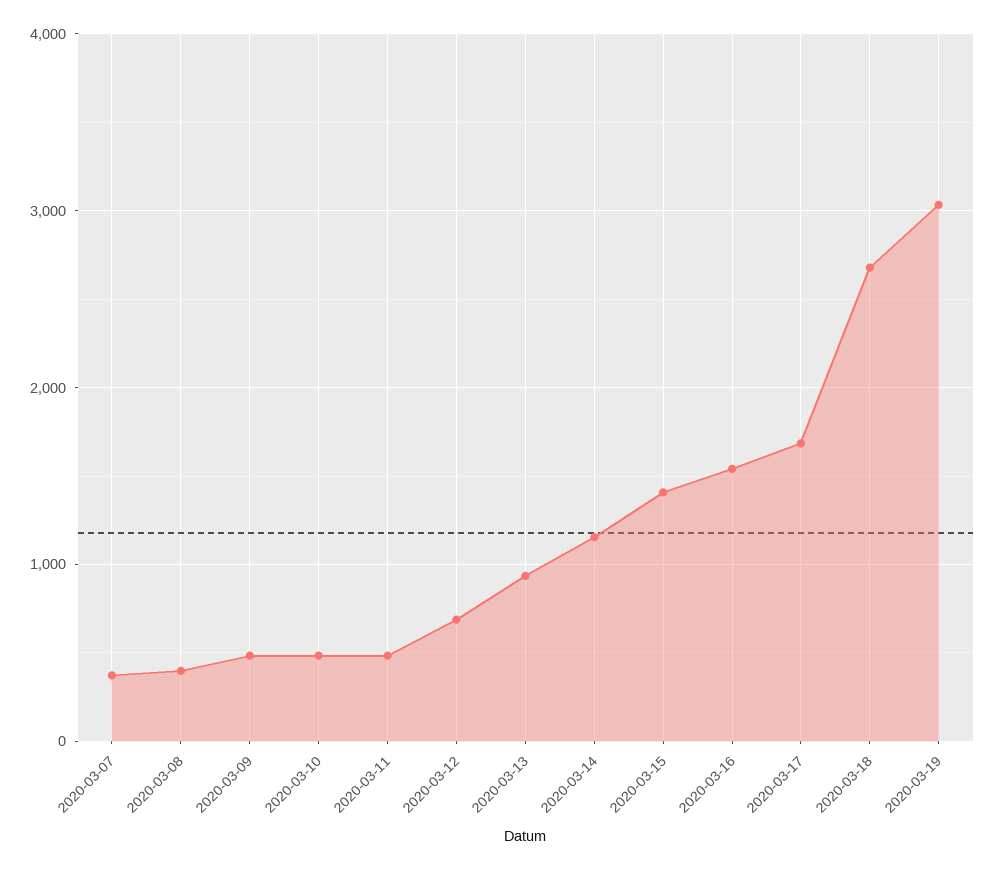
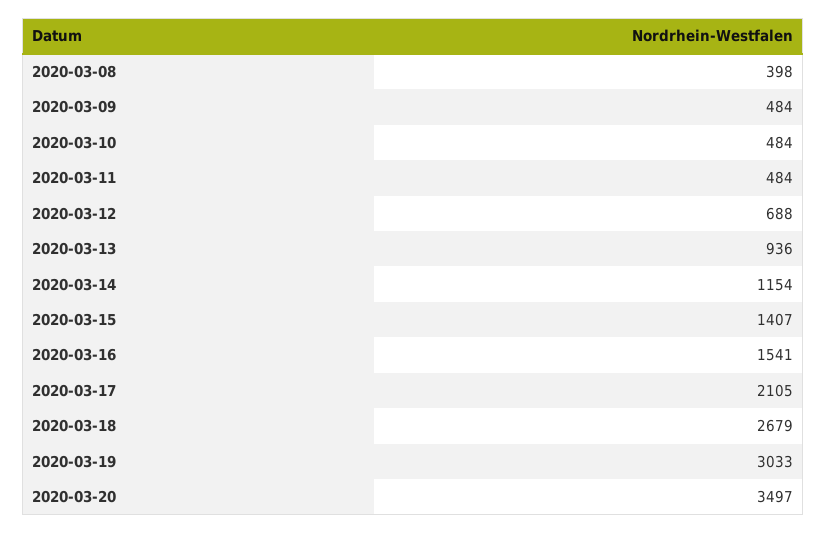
2020-03-07: 400 -> none
2020-03-17: 1700 -> 2105
2020-03-20: none -> 3497

